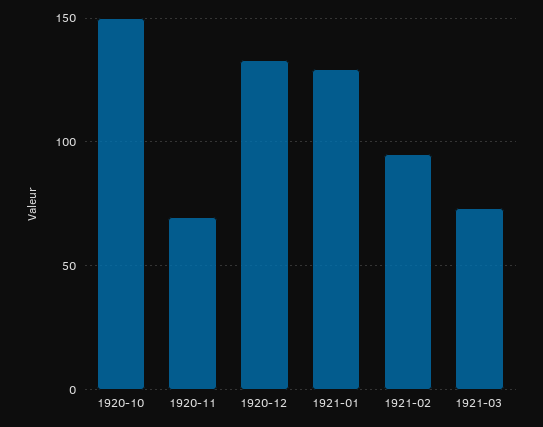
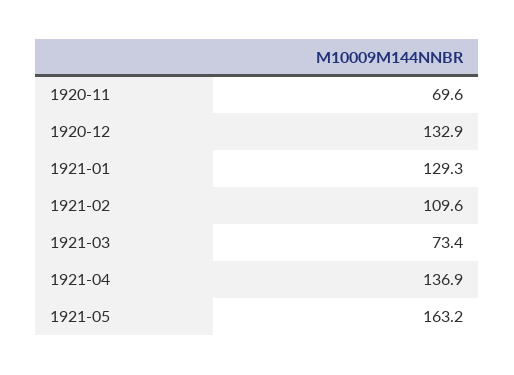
1920-10: 150 -> none
1921-02: 95 -> 109.6
1921-04: none -> 136.9
1921-05: none -> 163.2

